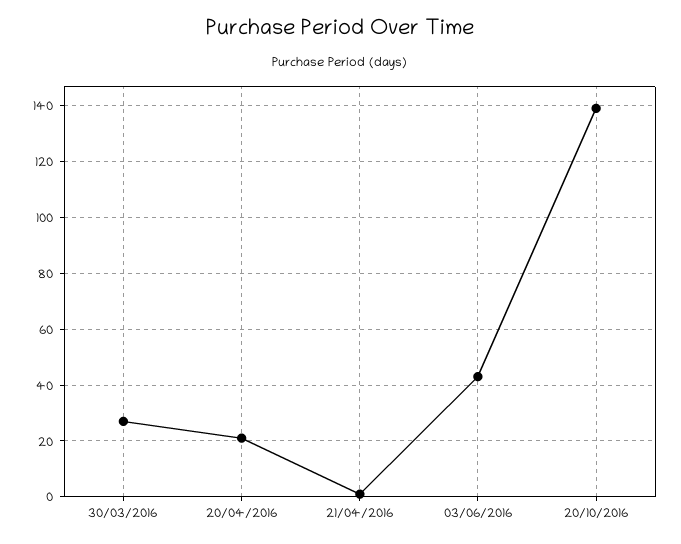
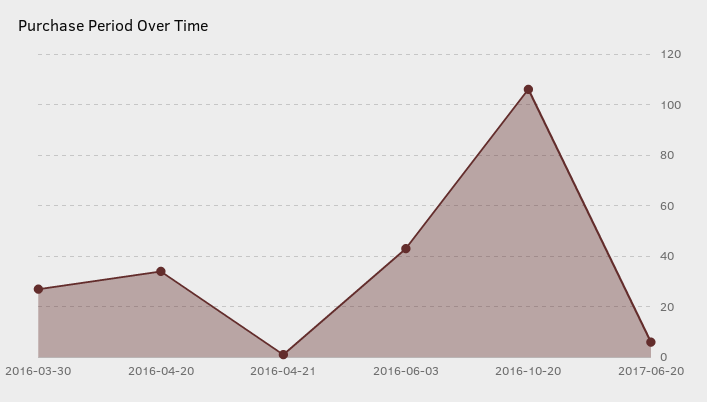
20/04/2016: 20 -> 35
20/10/2016: 140 -> 105
2017-06-20: none -> 5

